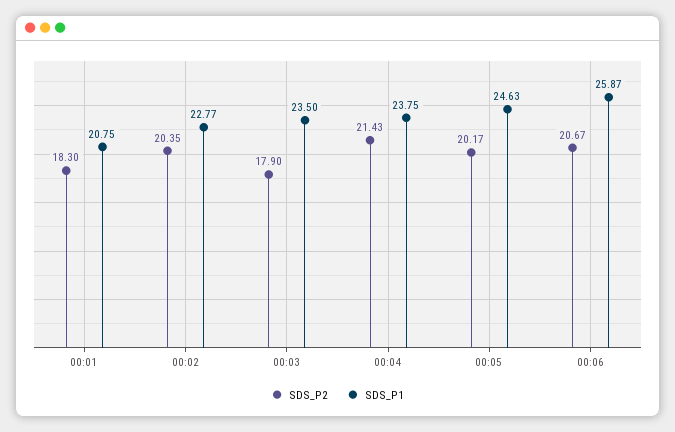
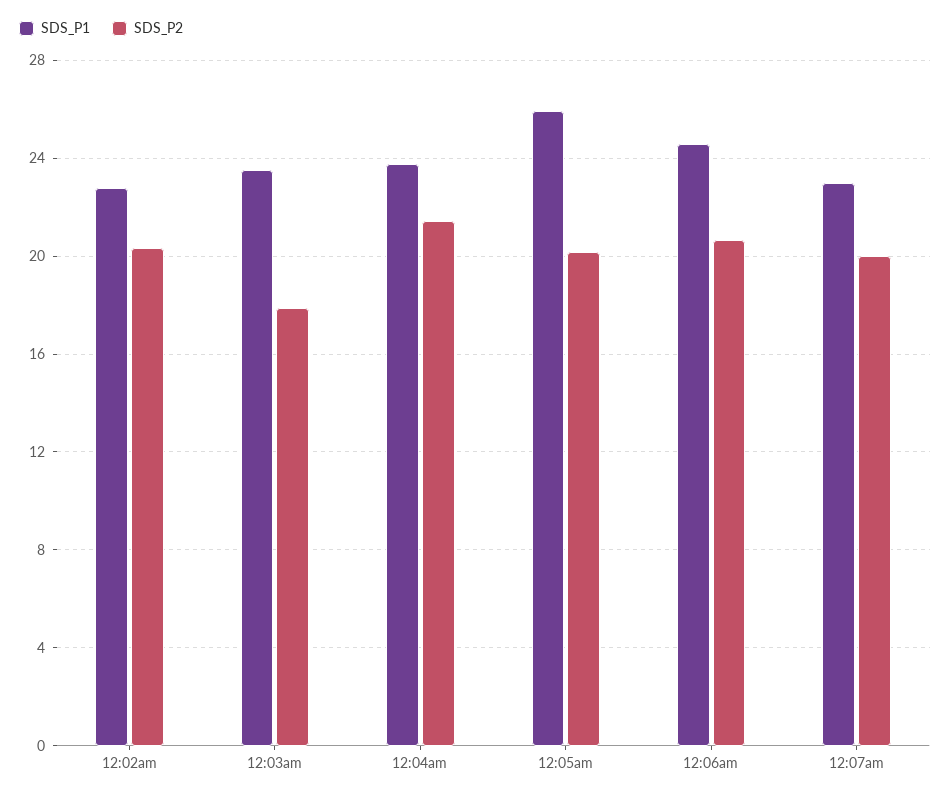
SDS_P2, 00:01: 18.3 -> none
SDS_P1, 00:01: 20.75 -> none
SDS_P1, 00:05: 24.63 -> 26
SDS_P1, 00:06: 25.87 -> 24.5
SDS_P1, 12:07am: none -> 23
SDS_P2, 12:07am: none -> 20

